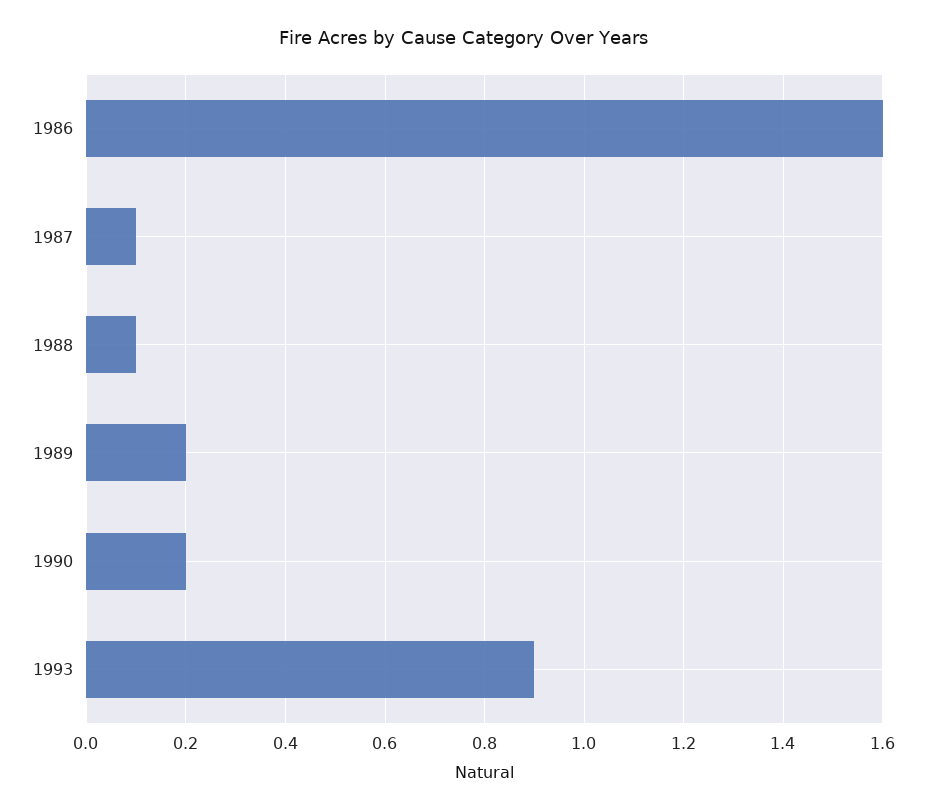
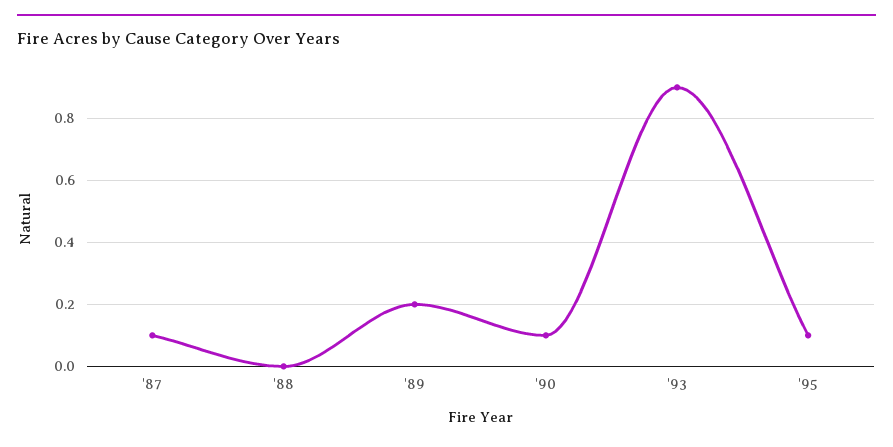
1986: 1.6 -> none
1988: 0.1 -> 0
1990: 0.2 -> 0.1
'95: none -> 0.1

